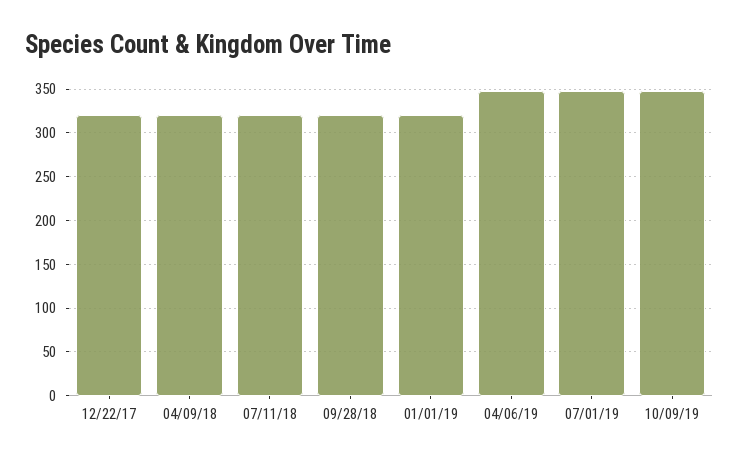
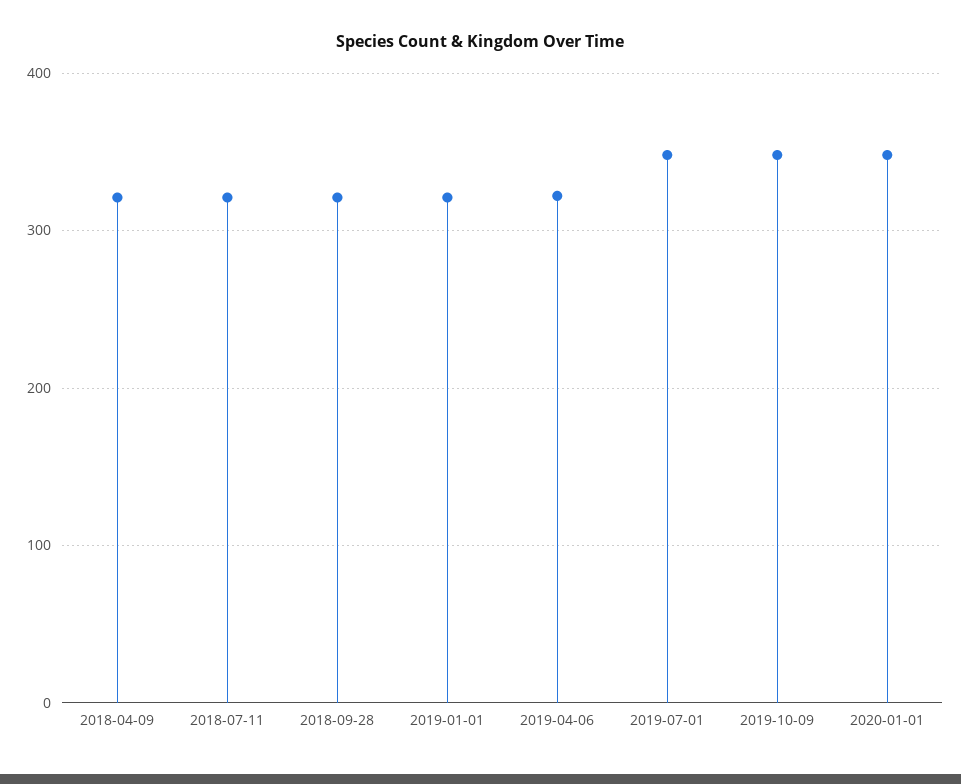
12/22/17: 320 -> none
04/06/19: 350 -> 320
2020-01-01: none -> 350

